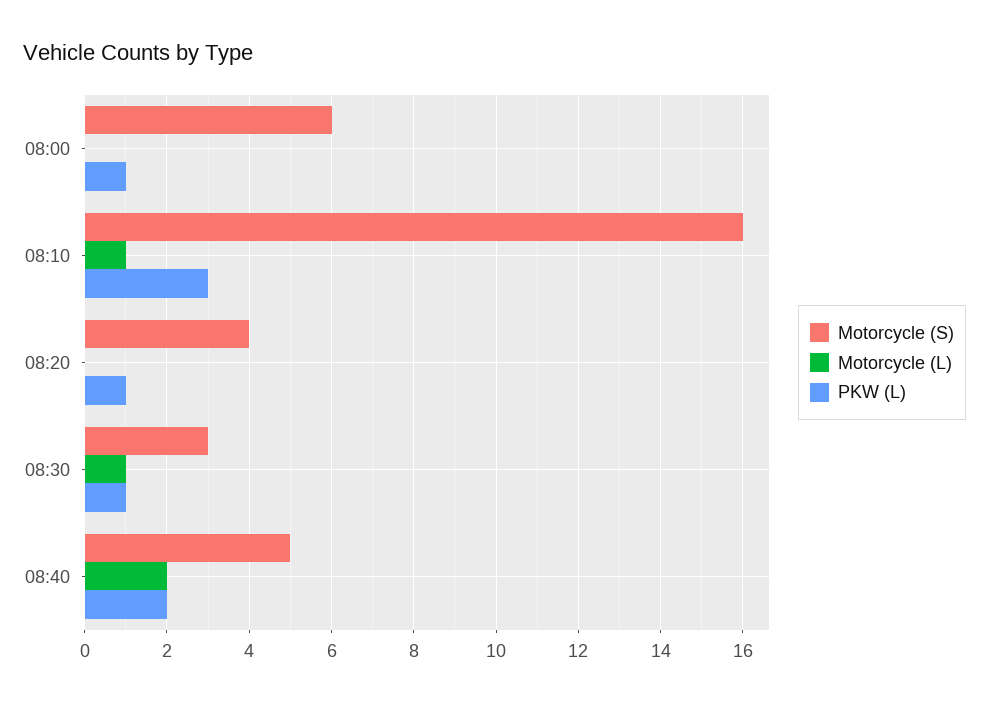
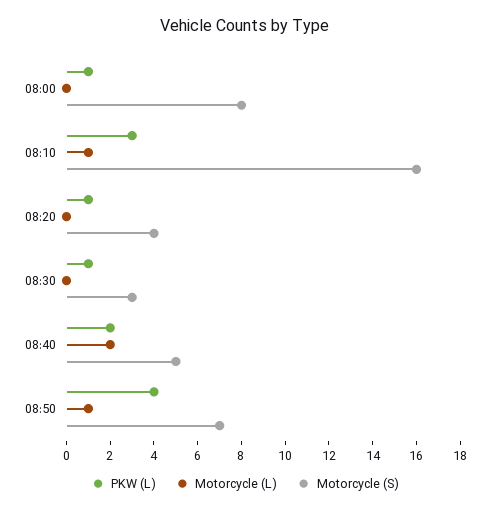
Motorcycle (S), 08:00: 6 -> 8
Motorcycle (L), 08:30: 1 -> 0
PKW (L), 08:50: none -> 4
Motorcycle (L), 08:50: none -> 1
Motorcycle (S), 08:50: none -> 7

